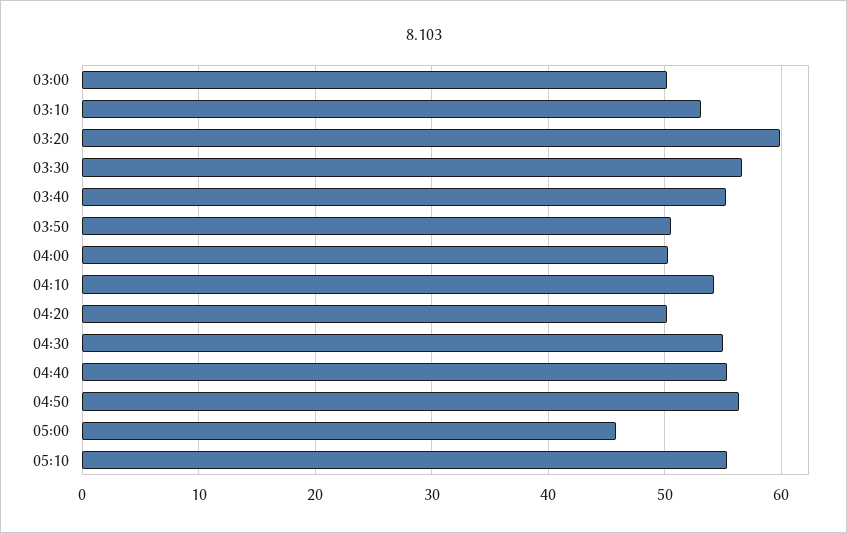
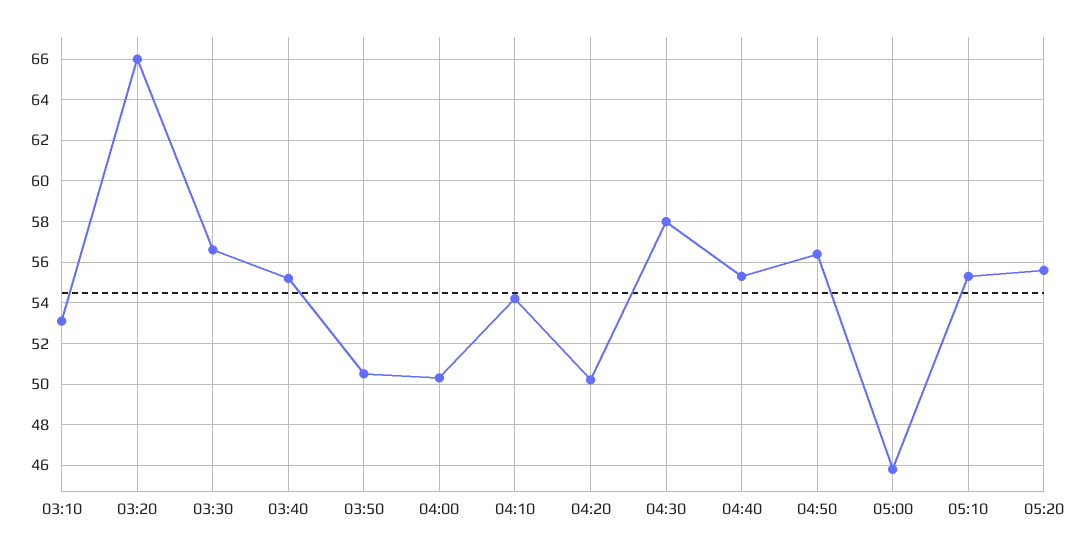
03:00: 50 -> none
03:20: 60 -> 66
04:30: 55 -> 58
05:20: none -> 55.5

